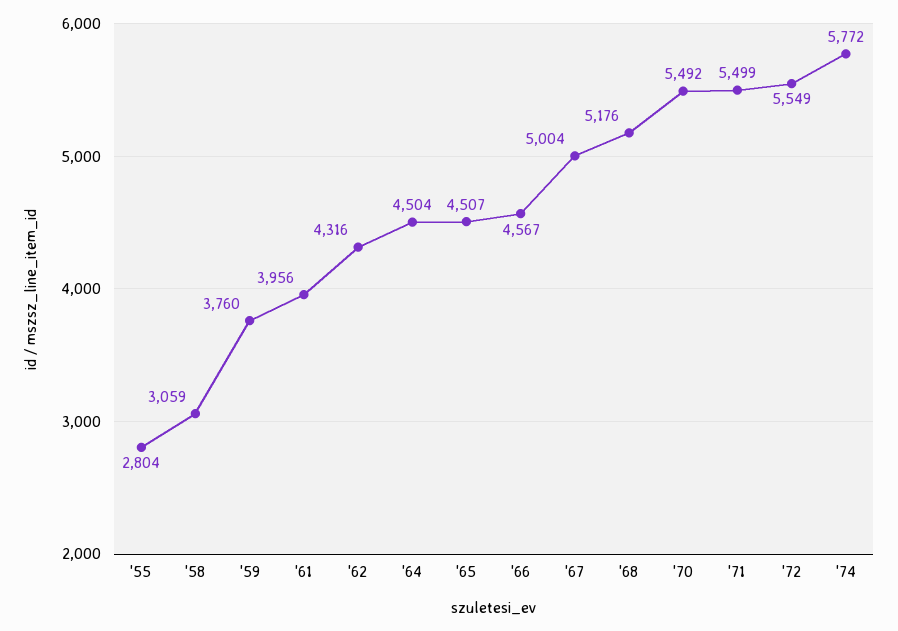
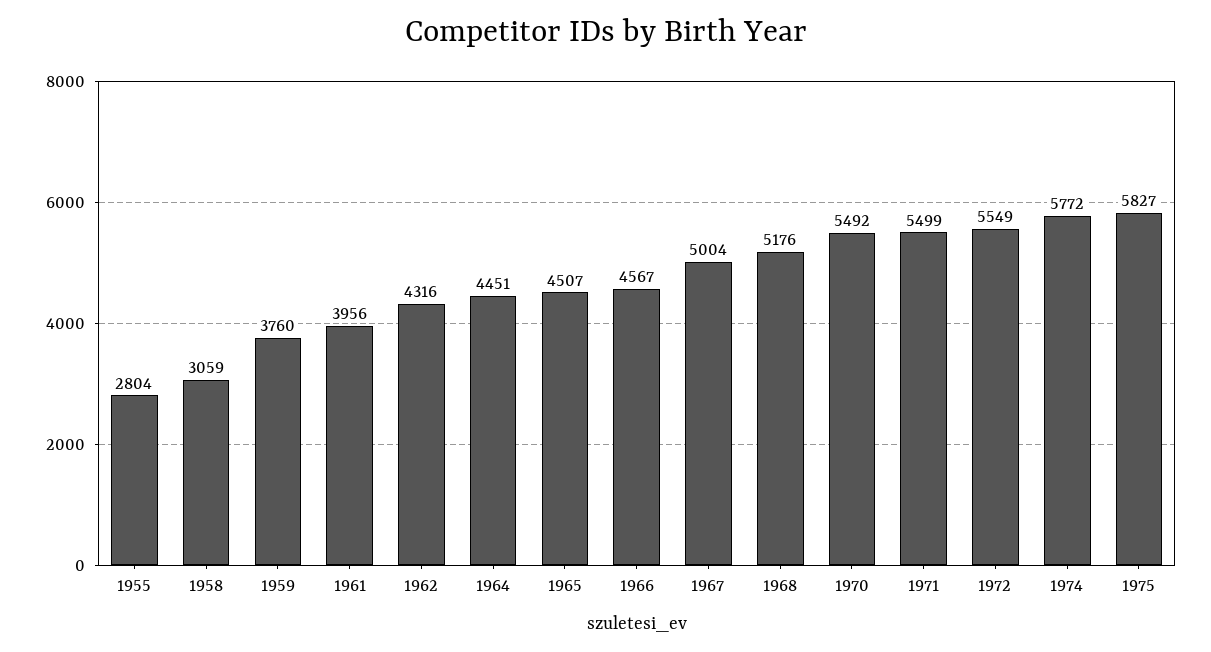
'64: 4504 -> 4451
1975: none -> 5827

